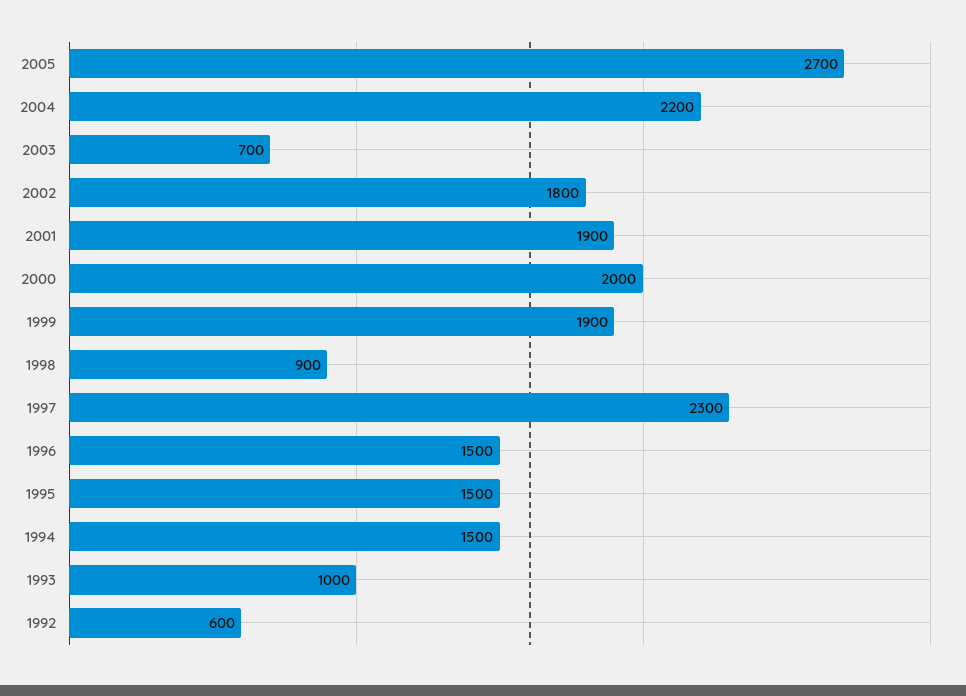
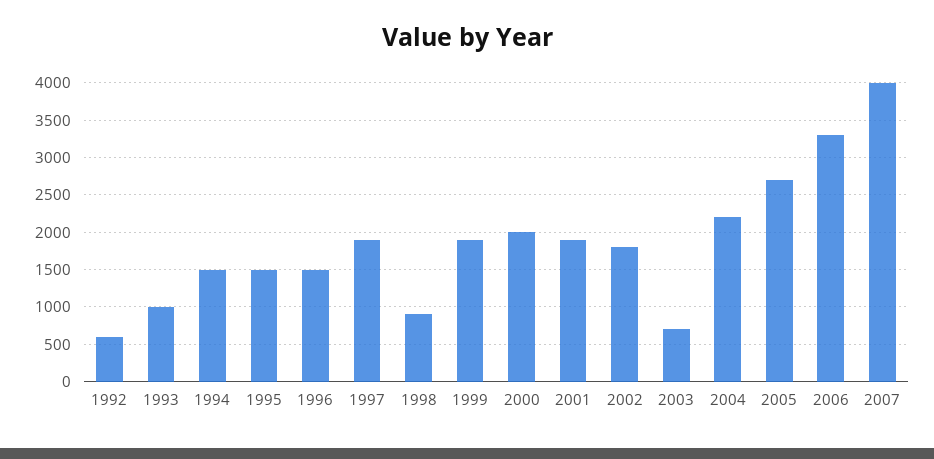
1997: 2300 -> 1900
2006: none -> 3300
2007: none -> 4000

